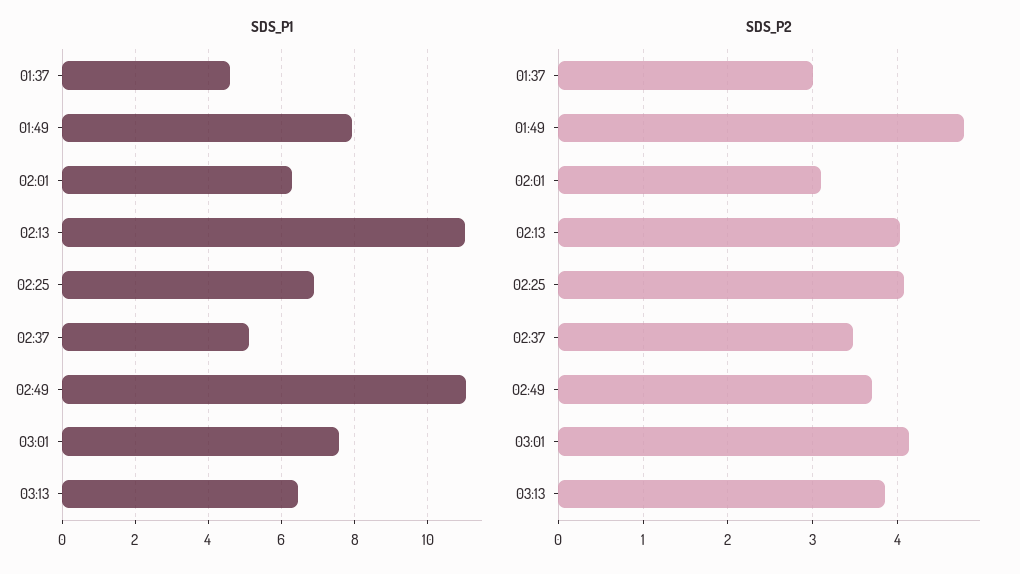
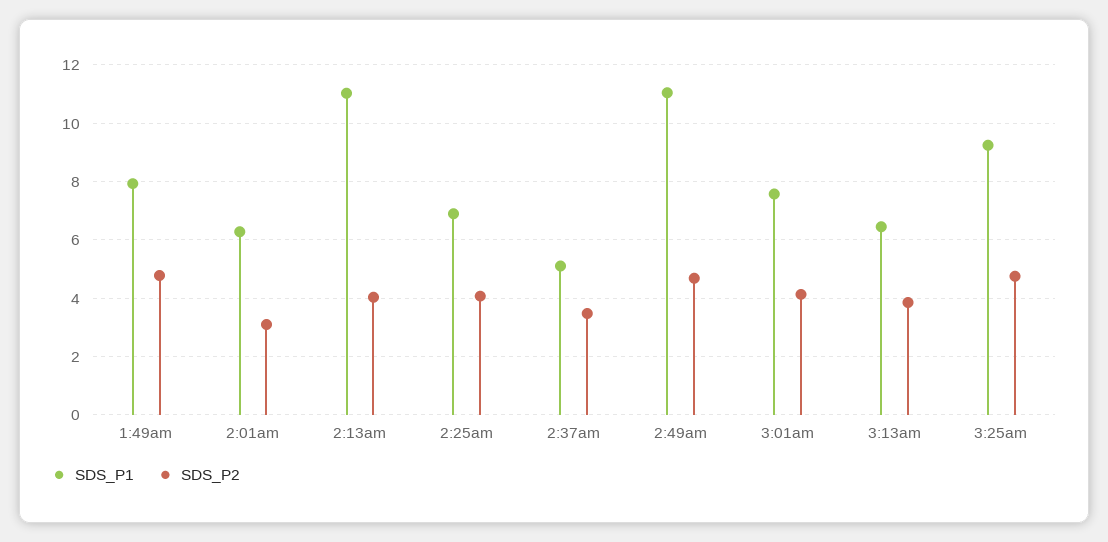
SDS_P1, 01:37: 4.6 -> none
SDS_P2, 01:37: 3 -> none
SDS_P2, 02:49: 3.7 -> 4.75
SDS_P1, 3:25am: none -> 9.25
SDS_P2, 3:25am: none -> 4.75

